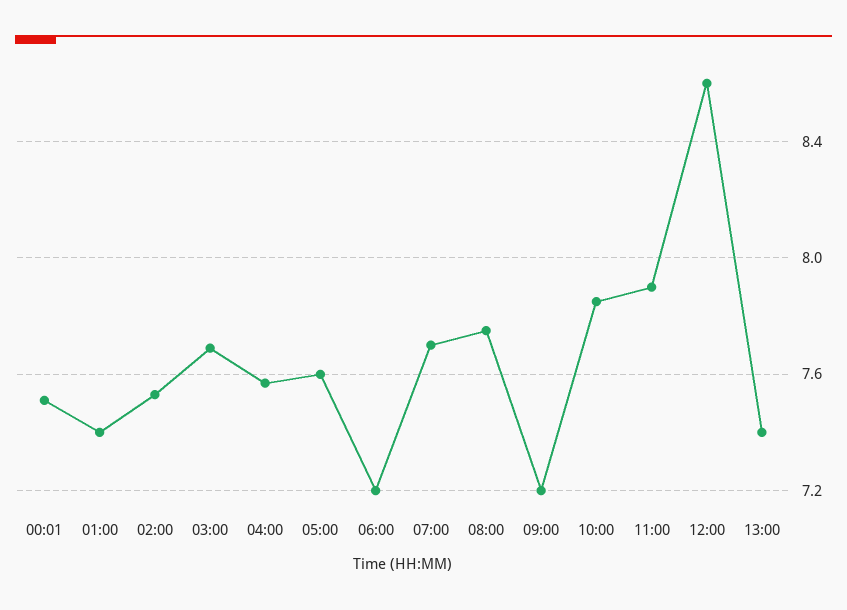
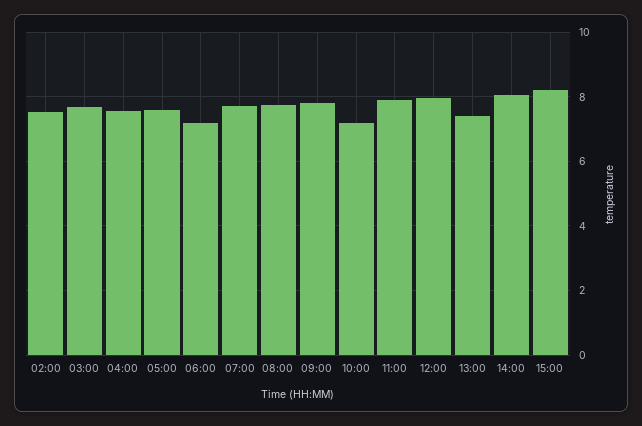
00:01: 7.5 -> none
01:00: 7.4 -> none
09:00: 7.2 -> 7.8
10:00: 7.85 -> 7.2
12:00: 8.6 -> 8
14:00: none -> 8
15:00: none -> 8.2

